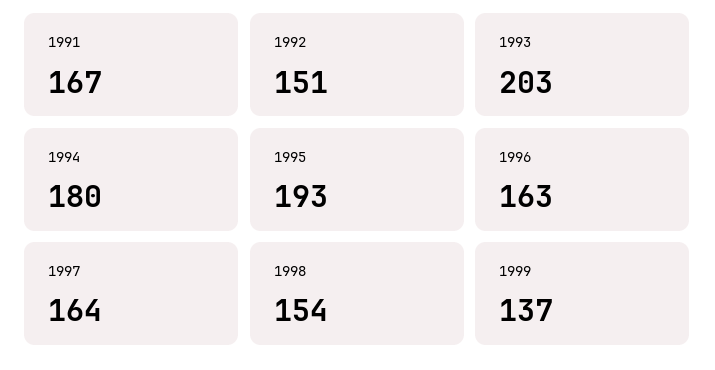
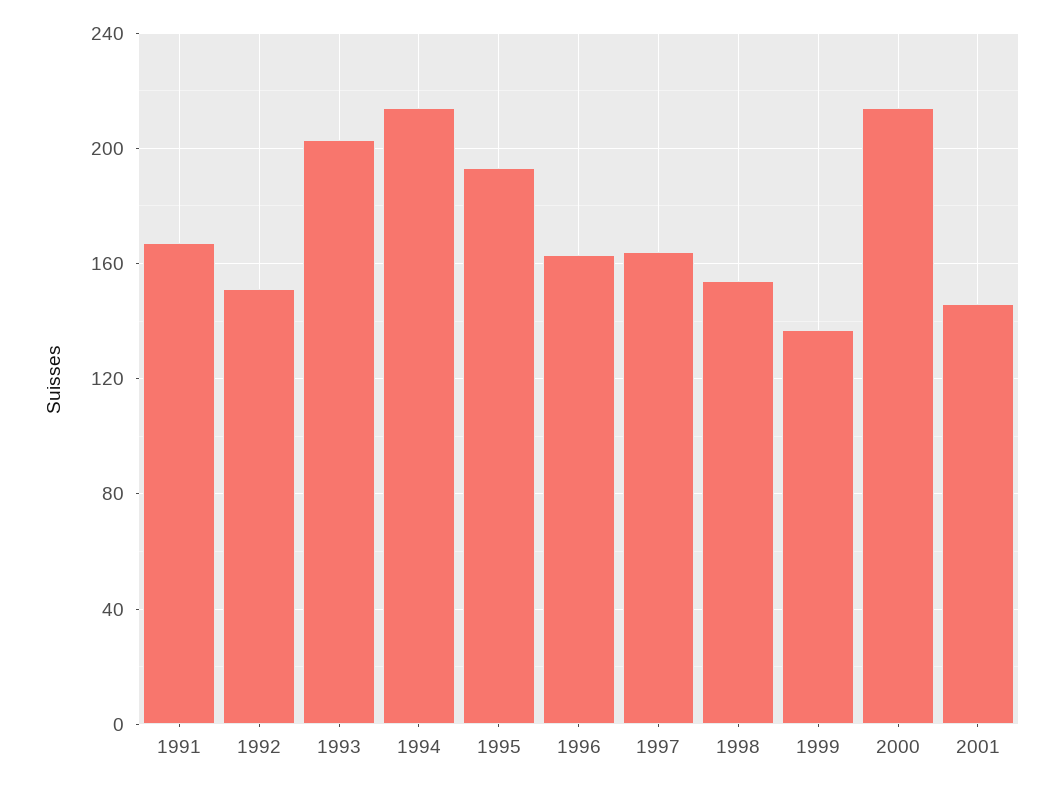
1994: 180 -> 215
2000: none -> 215
2001: none -> 145

